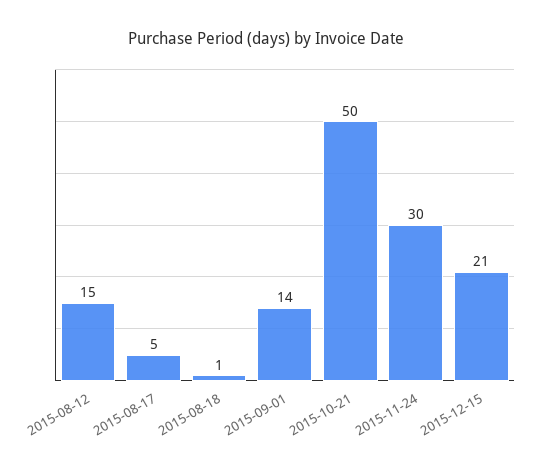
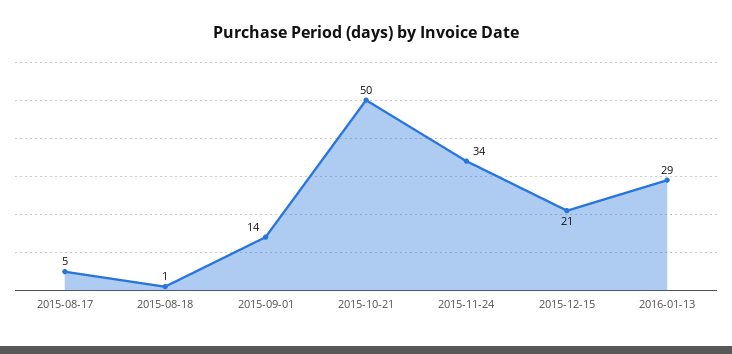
2015-08-12: 15 -> none
2015-11-24: 30 -> 34
2016-01-13: none -> 29

